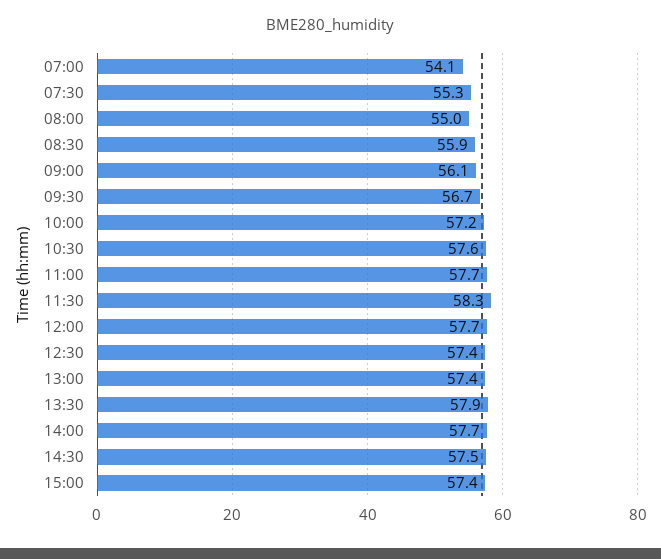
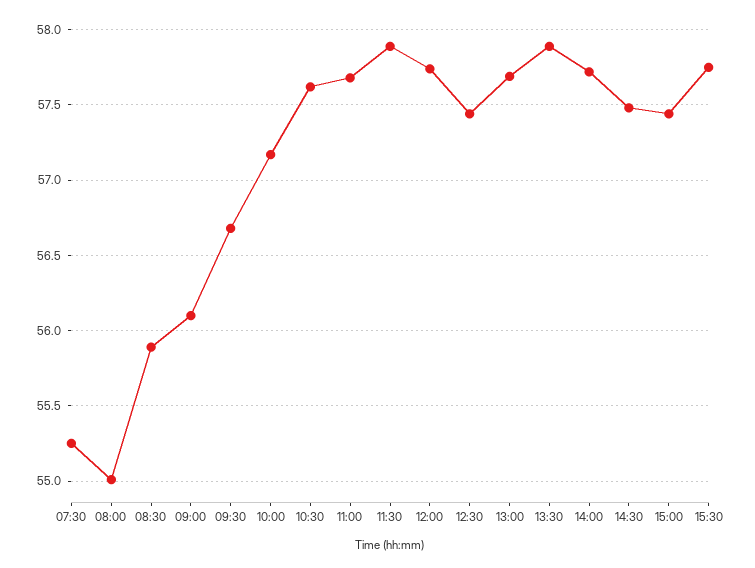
07:00: 54.1 -> none
11:30: 58.3 -> 57.9
13:00: 57.4 -> 57.7
15:30: none -> 57.75

